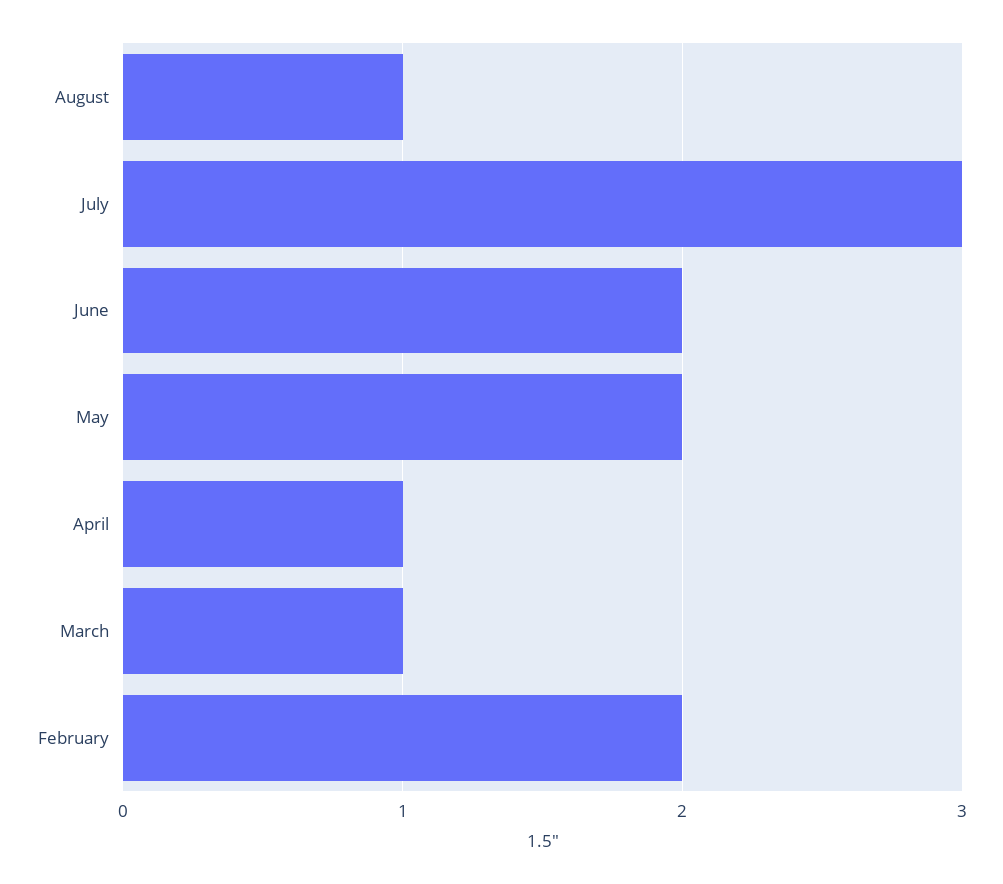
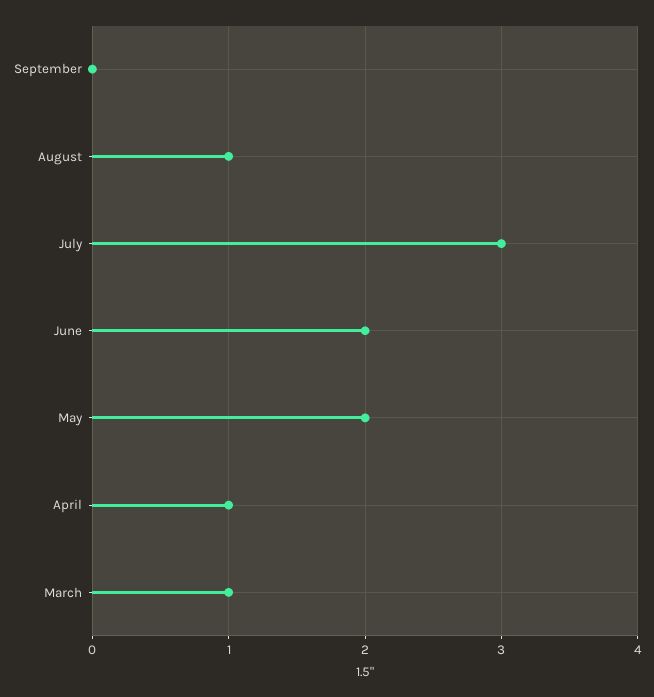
February: 2 -> none
September: none -> 0

